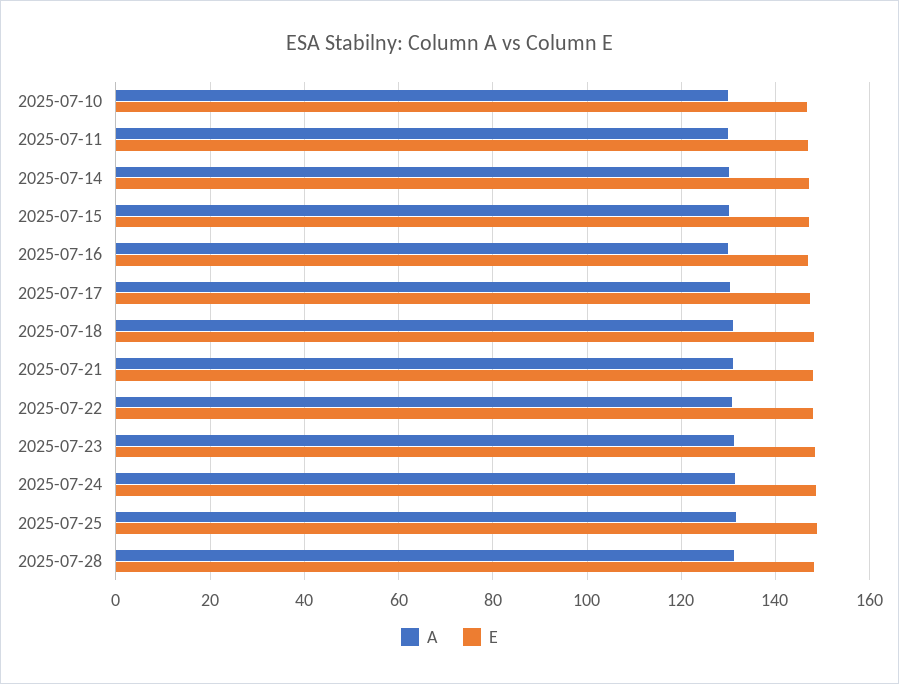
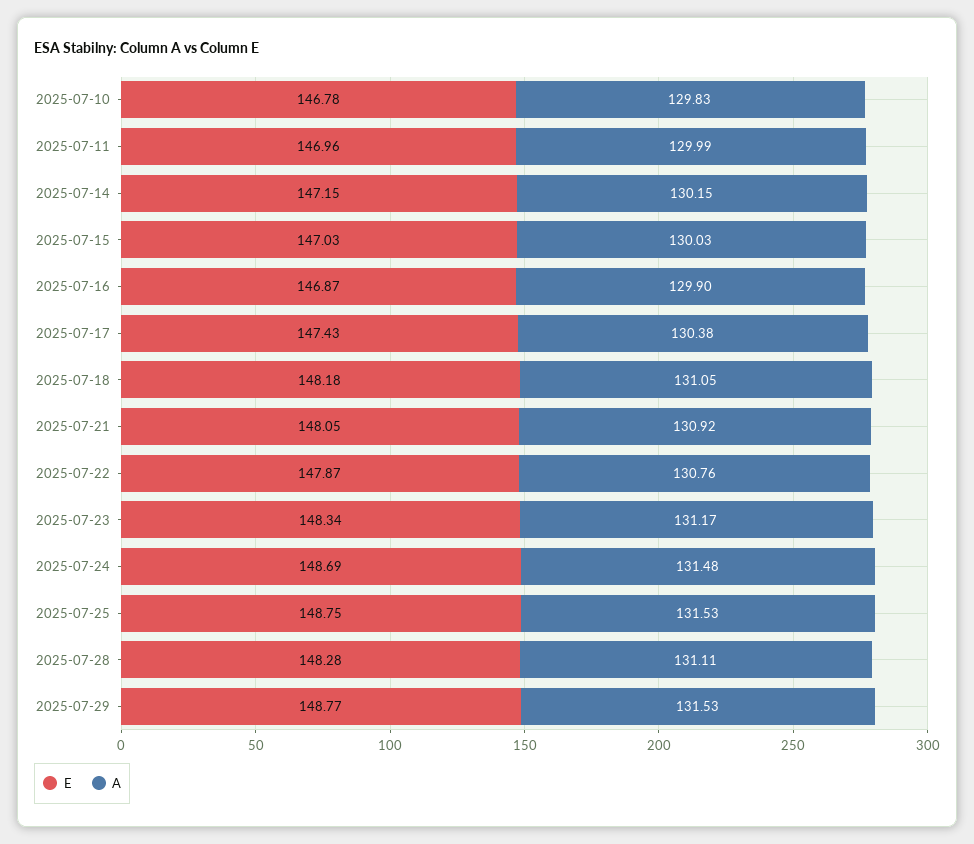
E, 2025-07-29: none -> 148.77
A, 2025-07-29: none -> 131.53

